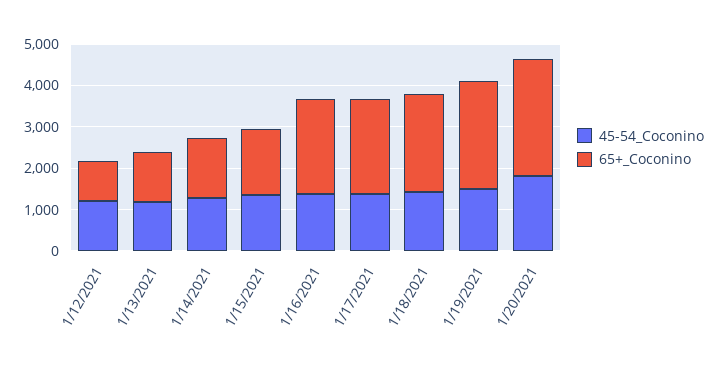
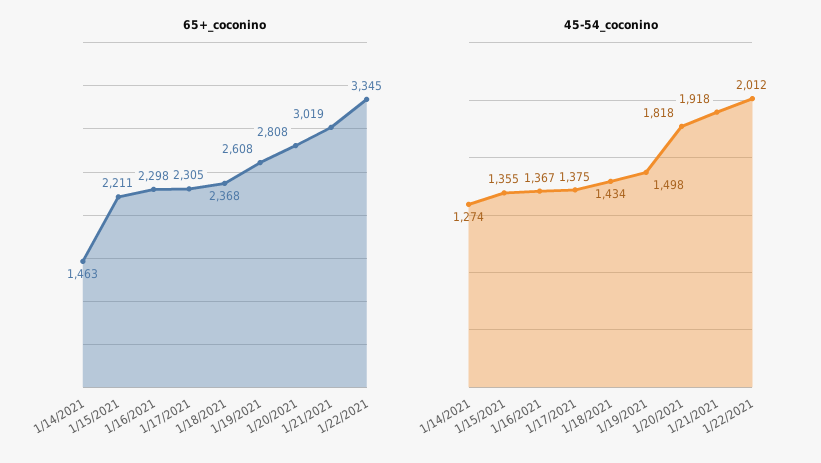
45-54_Coconino, 1/12/2021: 1200 -> none
65+_Coconino, 1/12/2021: 1000 -> none
45-54_Coconino, 1/13/2021: 1200 -> none
65+_Coconino, 1/13/2021: 1200 -> none
65+_Coconino, 1/15/2021: 1600 -> 2211
65+_Coconino, 1/21/2021: none -> 3019
65+_Coconino, 1/22/2021: none -> 3345
45-54_Coconino, 1/21/2021: none -> 1918
45-54_Coconino, 1/22/2021: none -> 2012

